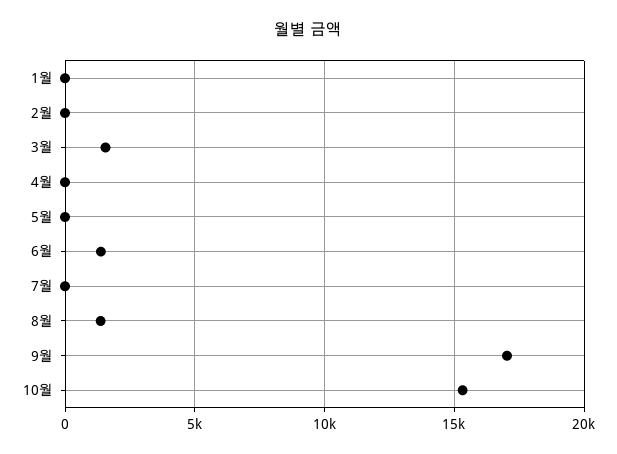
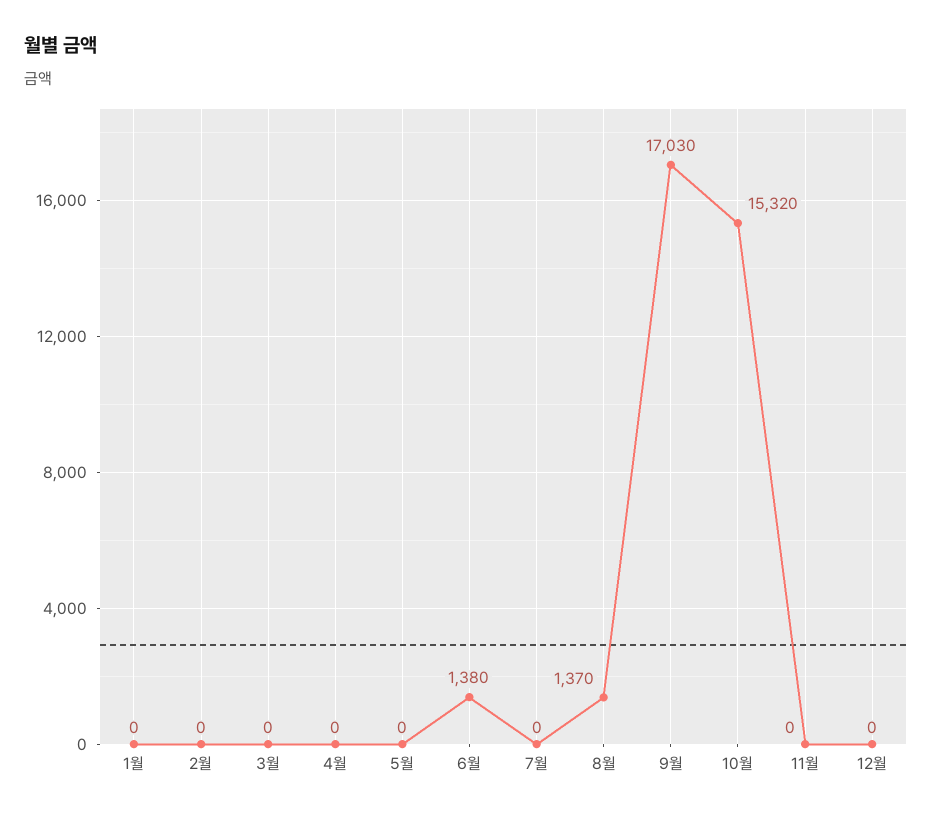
3월: 1500 -> 0
11월: none -> 0
12월: none -> 0

